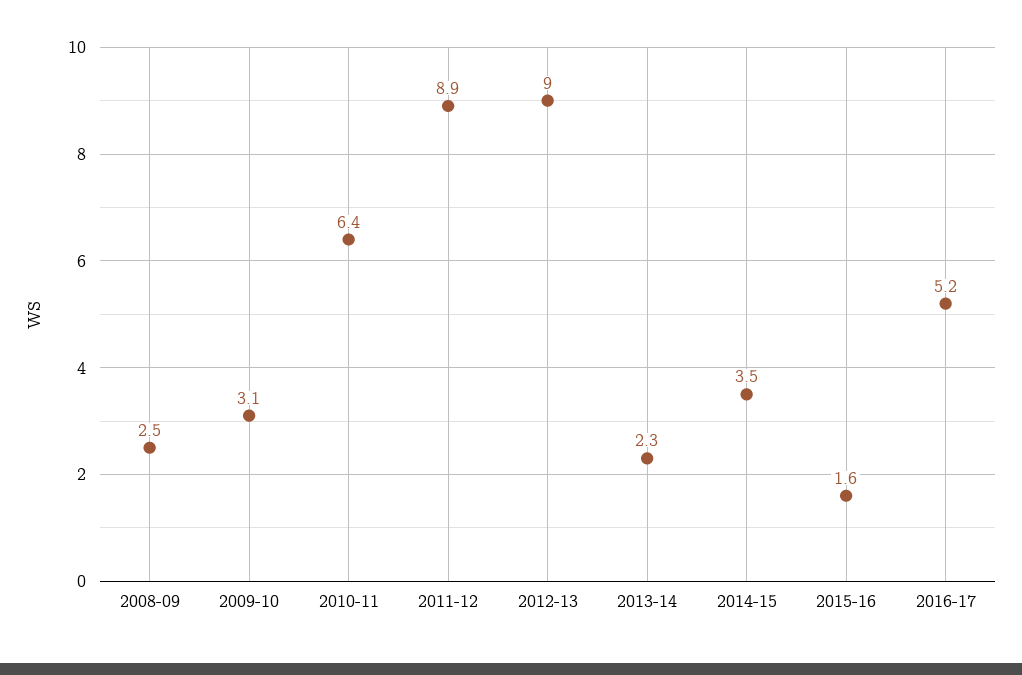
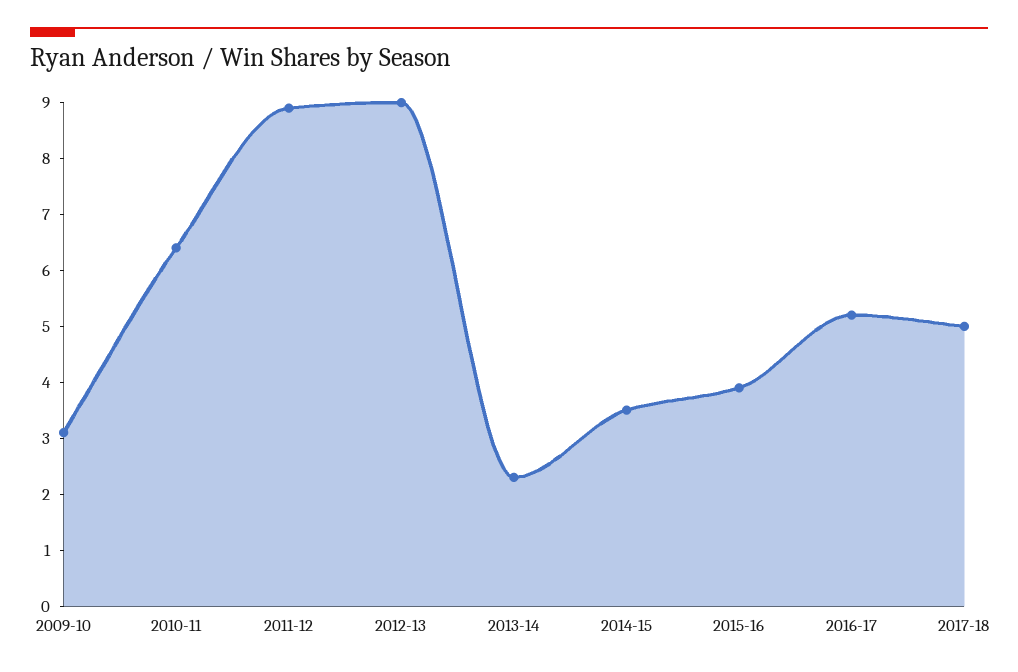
2008-09: 2.5 -> none
2015-16: 1.6 -> 4
2017-18: none -> 5

